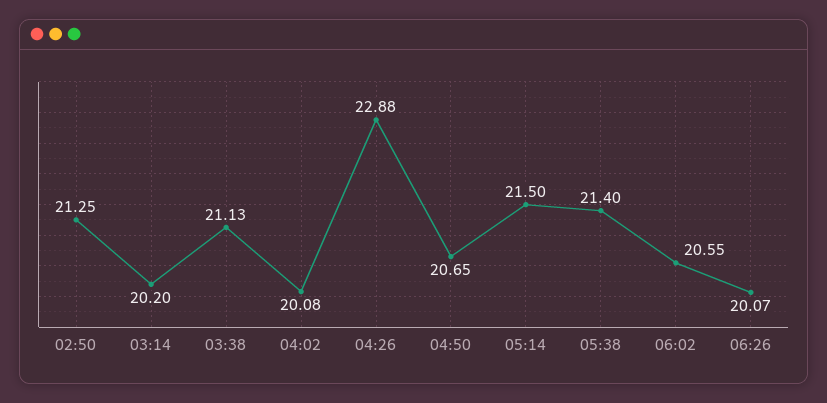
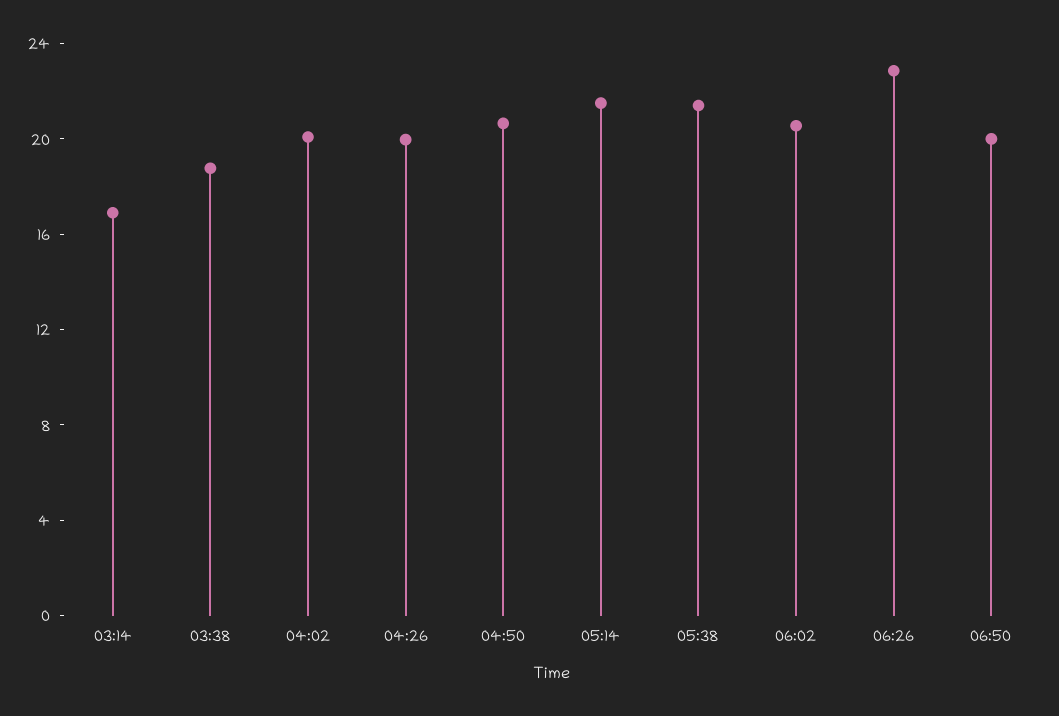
02:50: 21.25 -> none
03:14: 20.2 -> 17
03:38: 21.13 -> 19
04:26: 22.88 -> 20
06:26: 20.07 -> 23
06:50: none -> 20

